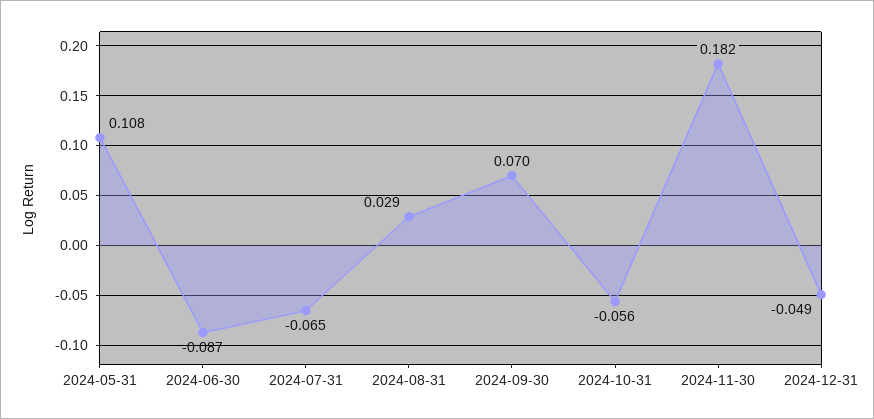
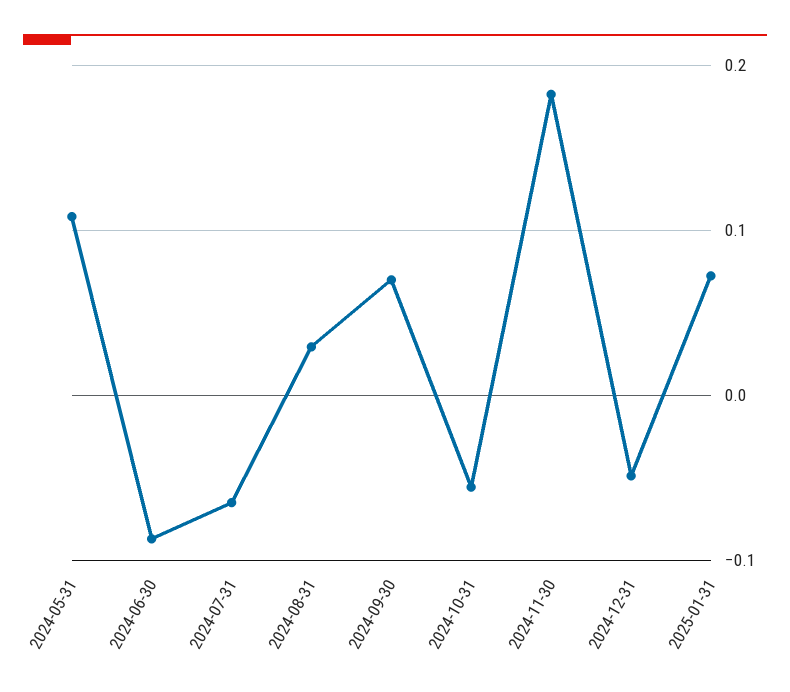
2025-01-31: none -> 0.07

